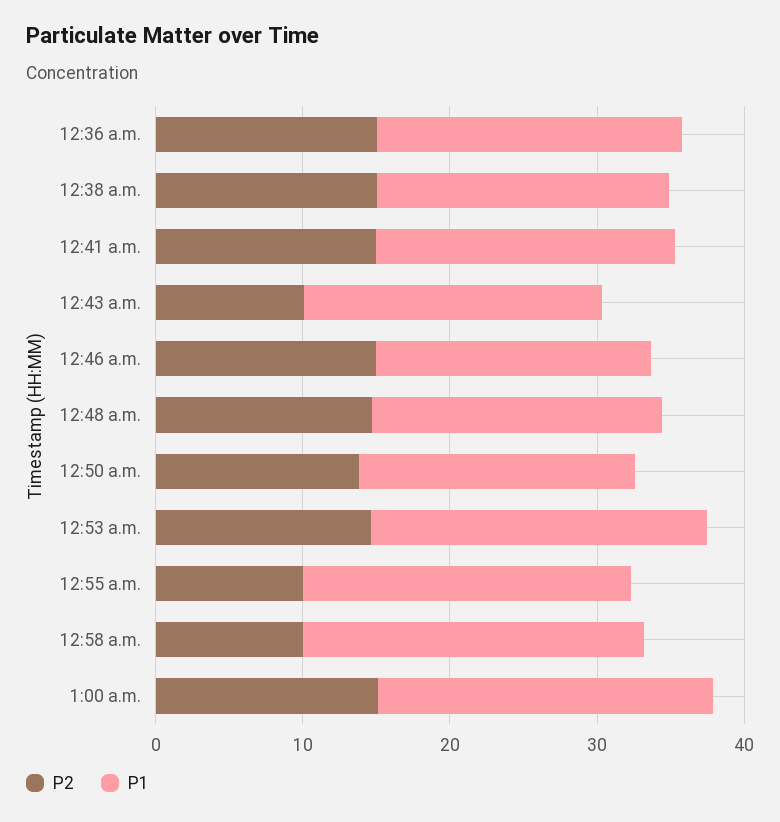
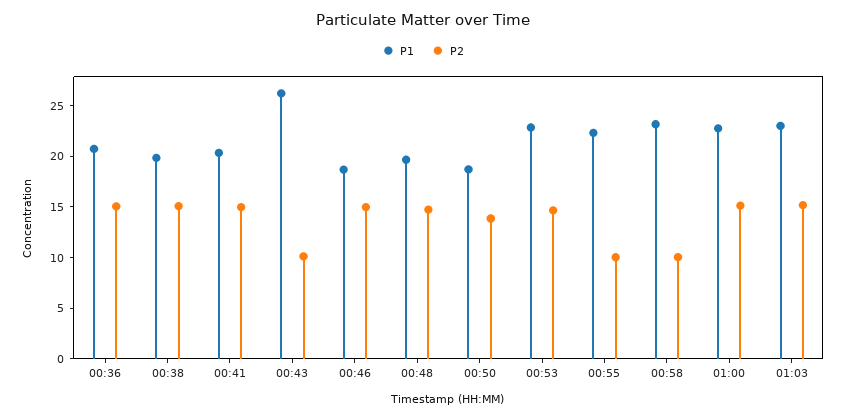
P1, 12:43 a.m.: 20 -> 26
P1, 01:03: none -> 23
P2, 01:03: none -> 15

